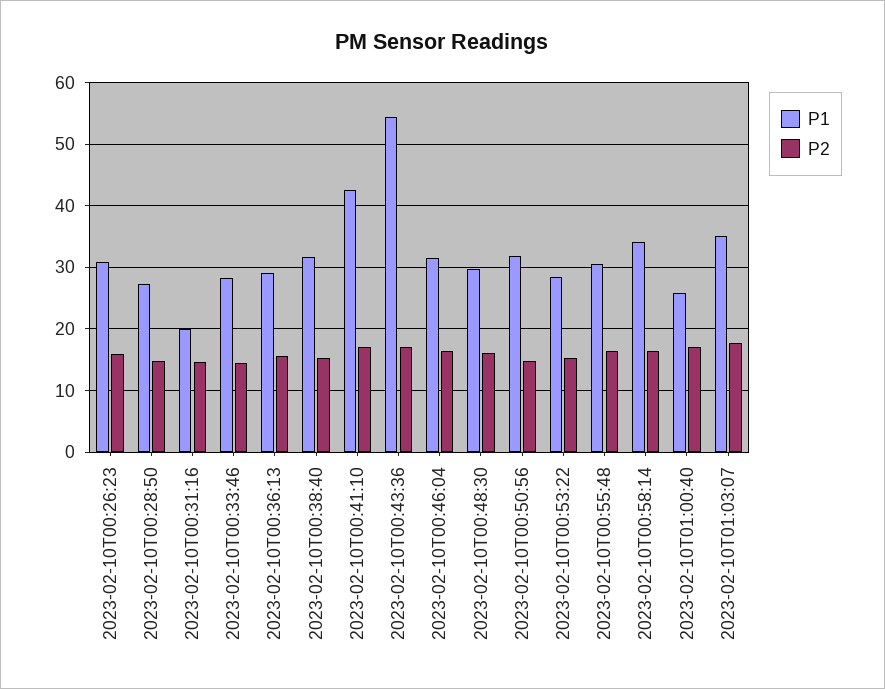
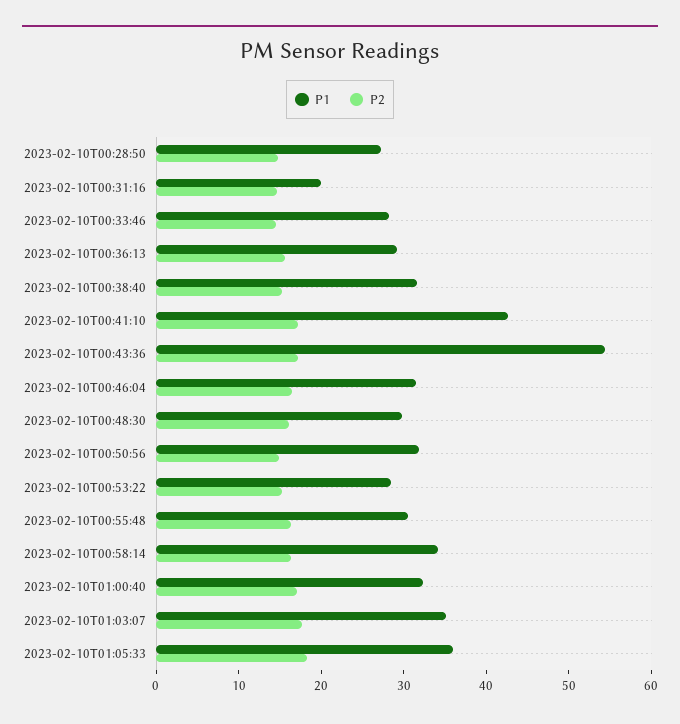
P1, 2023-02-10T00:26:23: 31 -> none
P2, 2023-02-10T00:26:23: 16 -> none
P1, 2023-02-10T01:00:40: 26 -> 32
P1, 2023-02-10T01:05:33: none -> 36
P2, 2023-02-10T01:05:33: none -> 18

